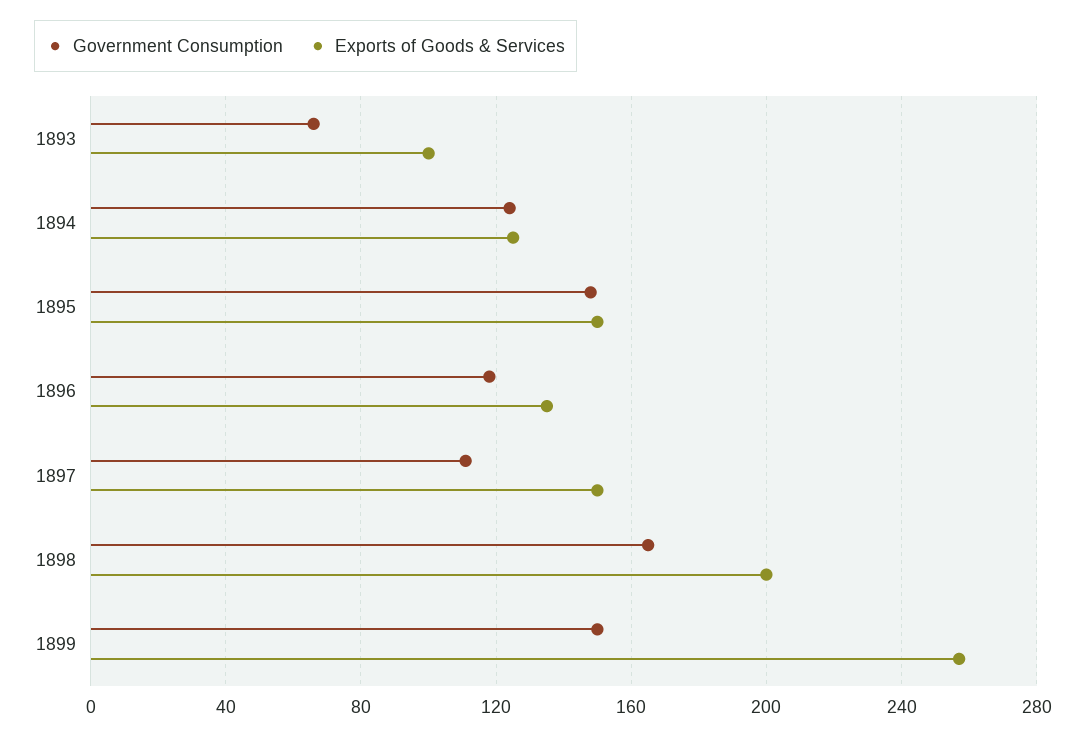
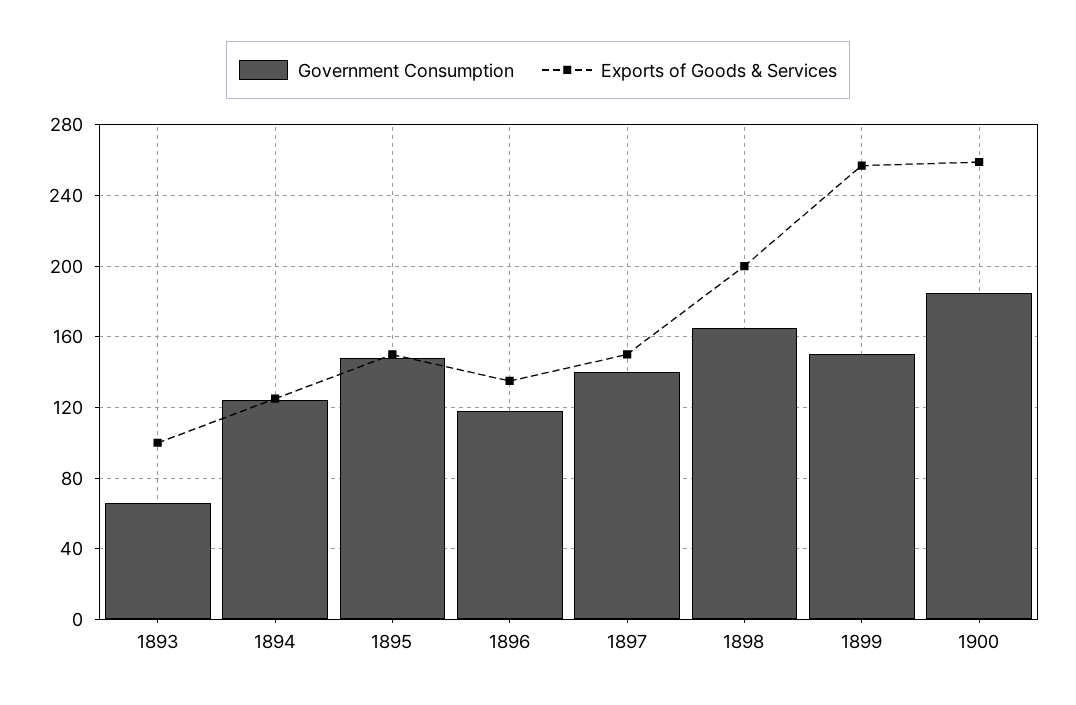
Government Consumption, 1897: 110 -> 140
Government Consumption, 1900: none -> 185
Exports of Goods & Services, 1900: none -> 260

